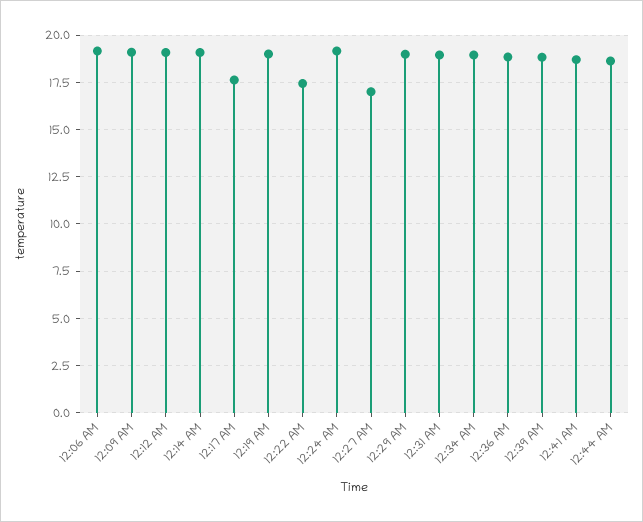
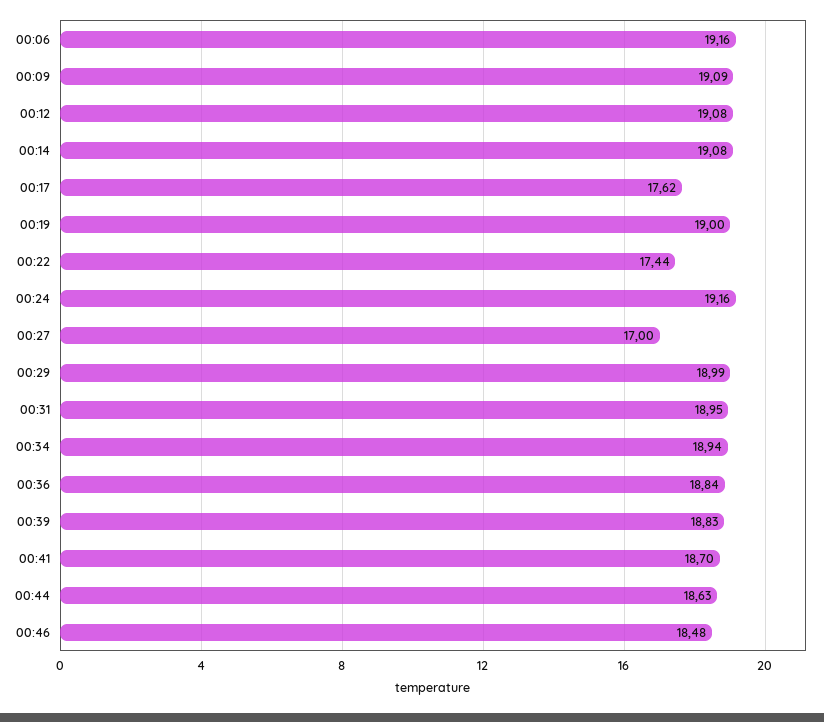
00:46: none -> 18.48

